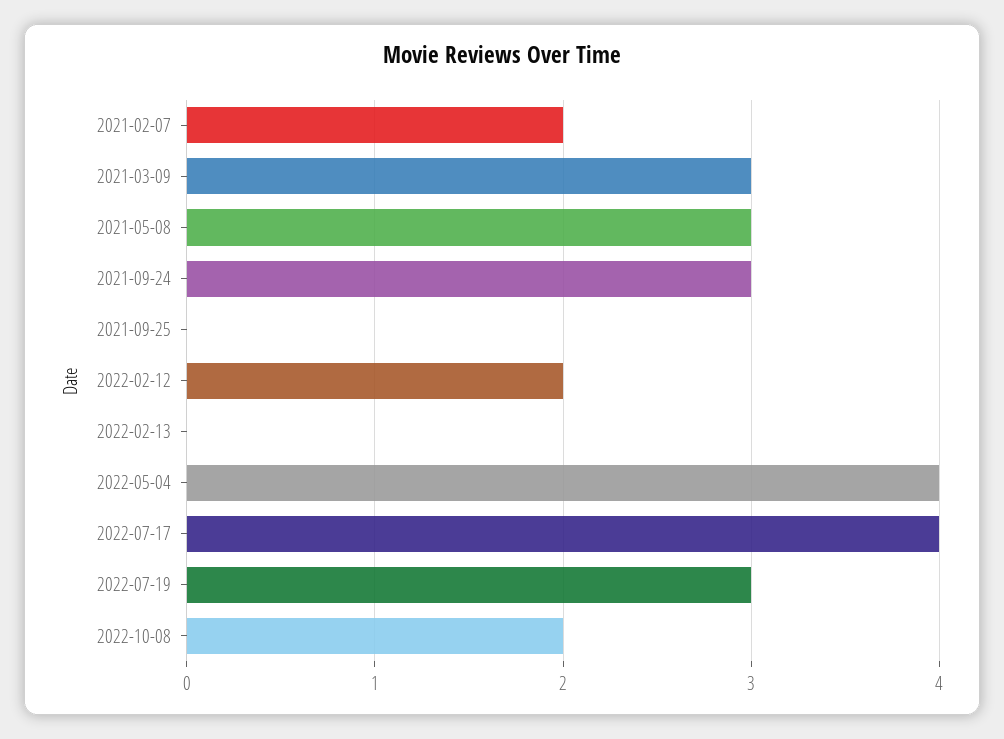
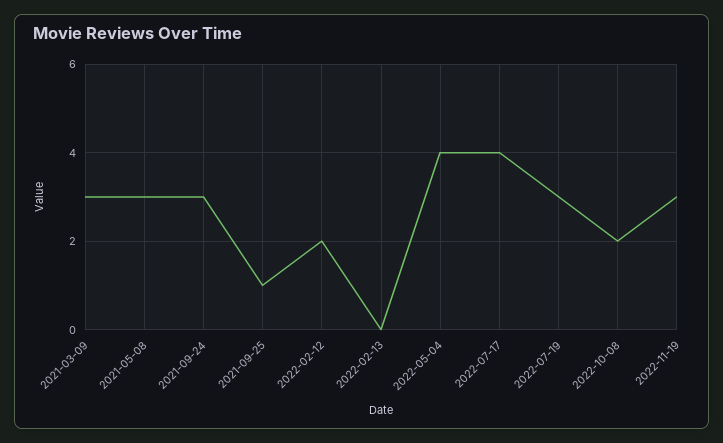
2021-02-07: 2 -> none
2021-09-25: 0 -> 1
2022-11-19: none -> 3

